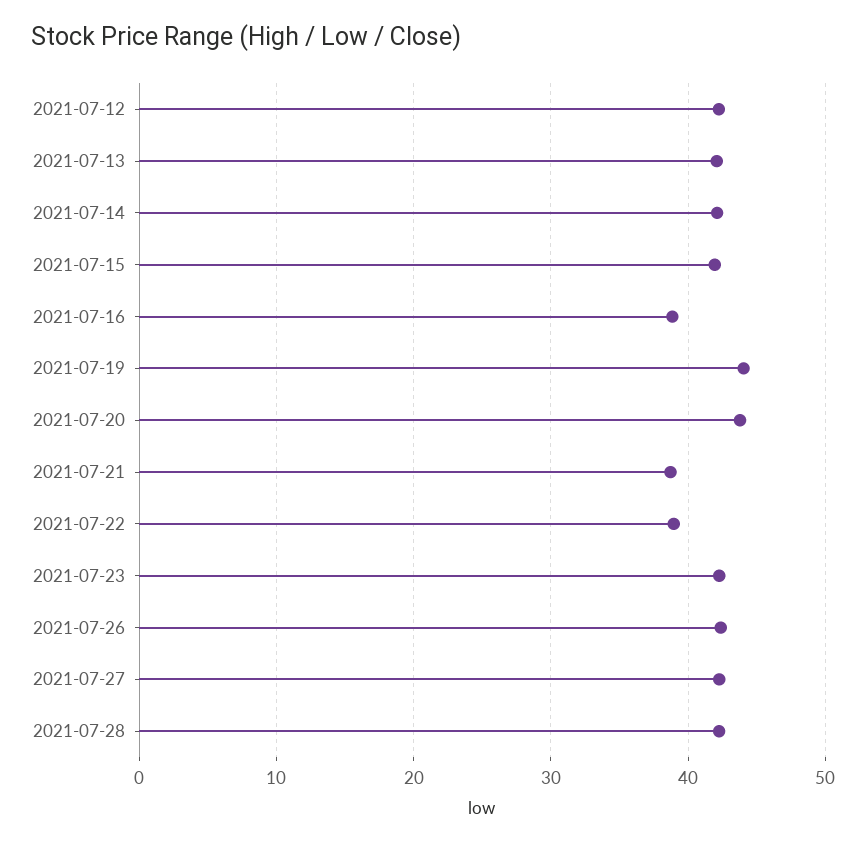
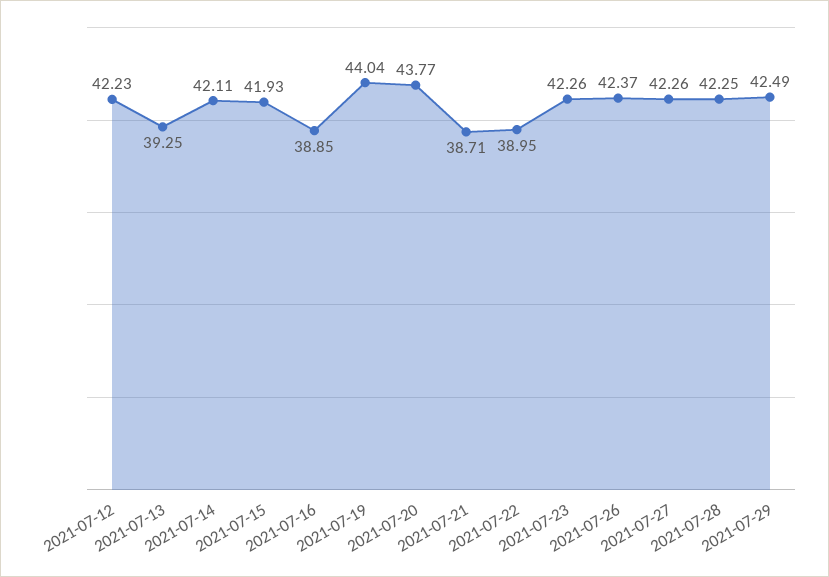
2021-07-13: 42 -> 39.25
2021-07-29: none -> 42.49

